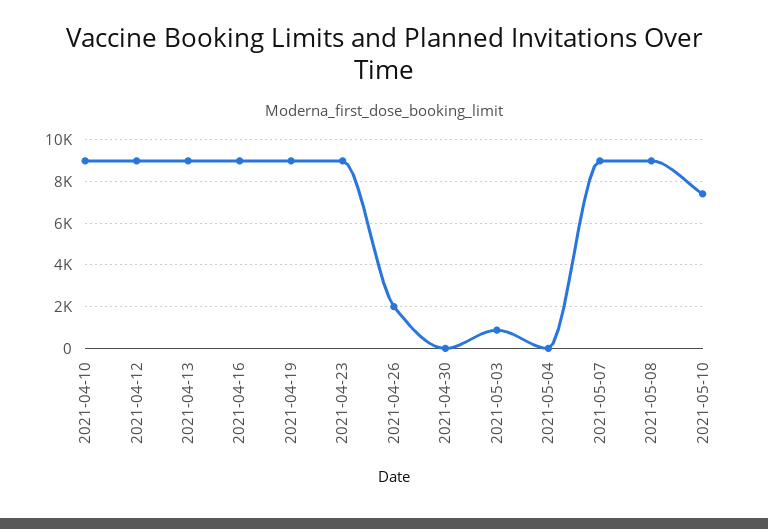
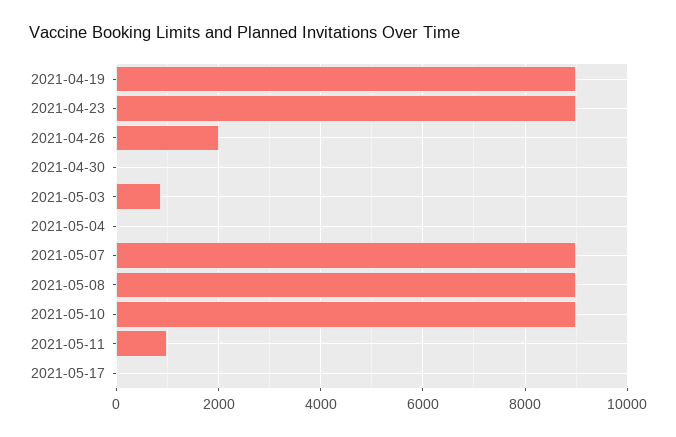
2021-04-10: 9000 -> none
2021-04-12: 9000 -> none
2021-04-13: 9000 -> none
2021-04-16: 9000 -> none
2021-05-10: 7500 -> 9000
2021-05-11: none -> 1000
2021-05-17: none -> 0

